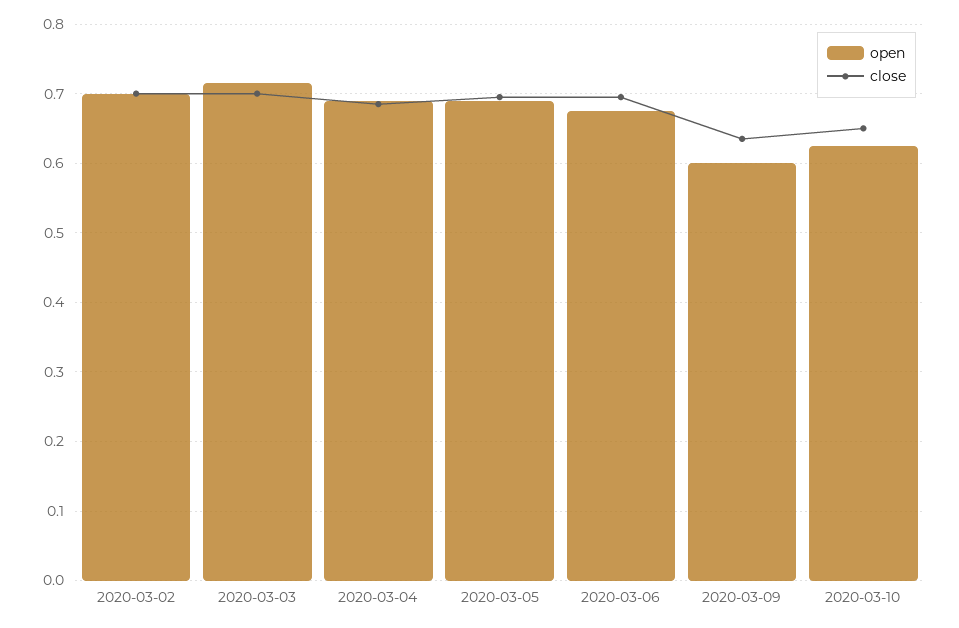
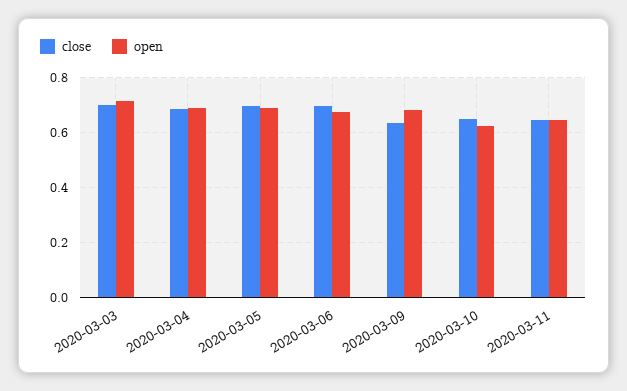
open, 2020-03-02: 0.7 -> none
close, 2020-03-02: 0.7 -> none
open, 2020-03-09: 0.6 -> 0.675
close, 2020-03-11: none -> 0.65
open, 2020-03-11: none -> 0.65

